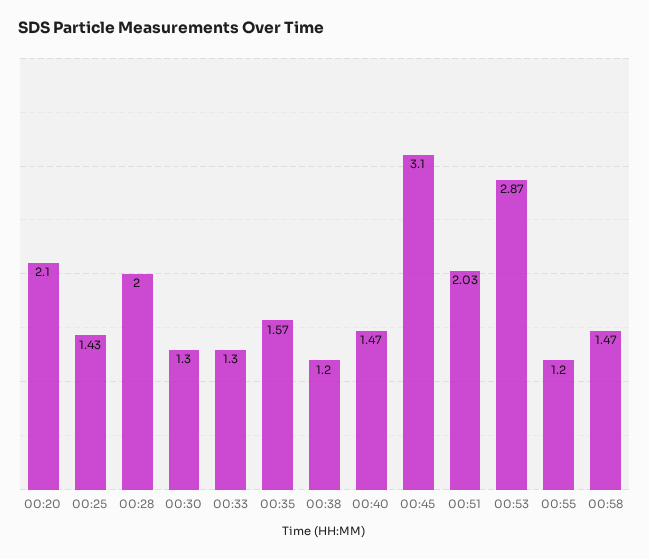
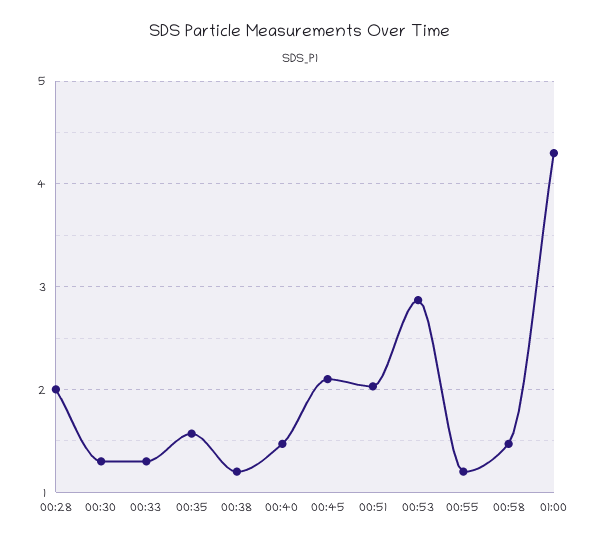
00:20: 2.1 -> none
00:25: 1.43 -> none
00:45: 3.1 -> 2.1
01:00: none -> 4.3

